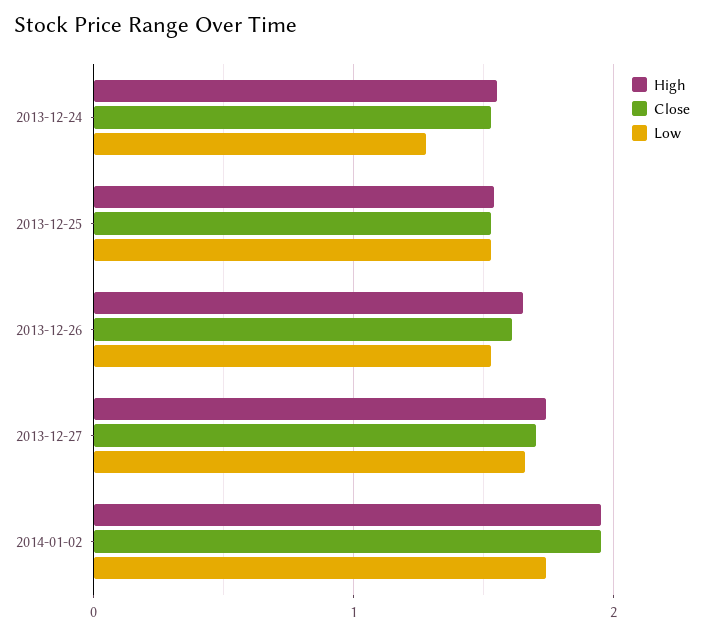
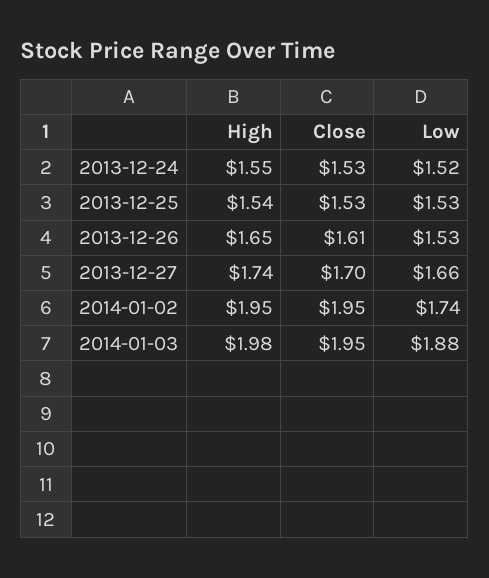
Low, 2013-12-24: 1.3 -> 1.52
High, 2014-01-03: none -> 1.98
Close, 2014-01-03: none -> 1.95
Low, 2014-01-03: none -> 1.88

